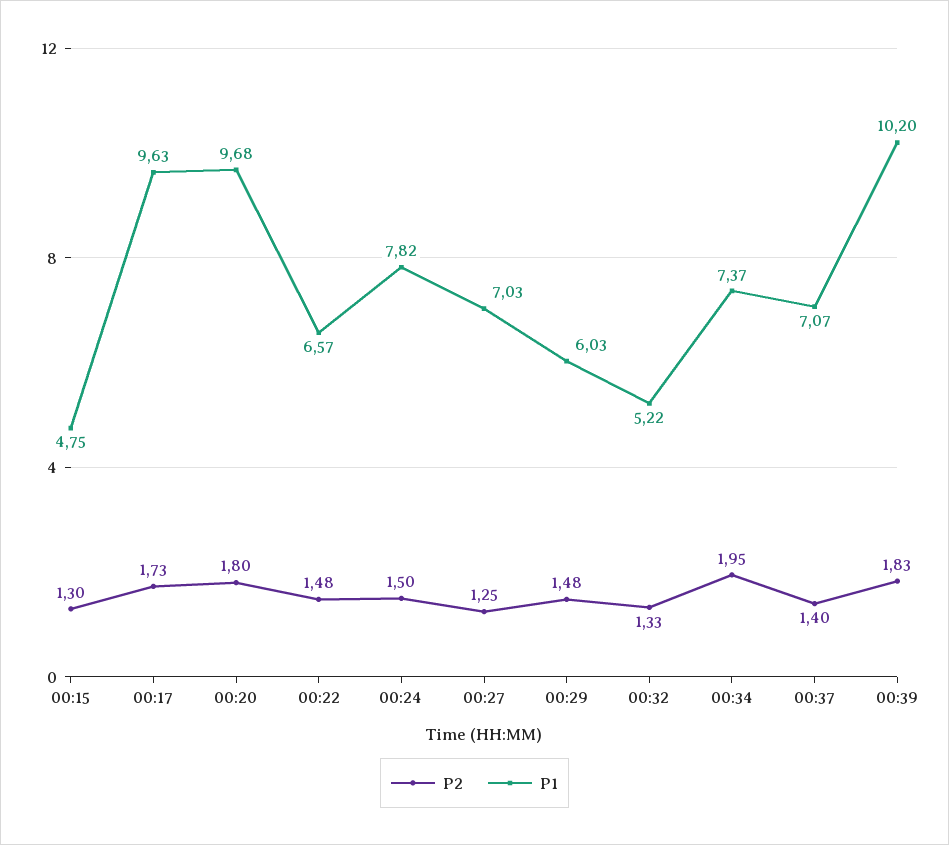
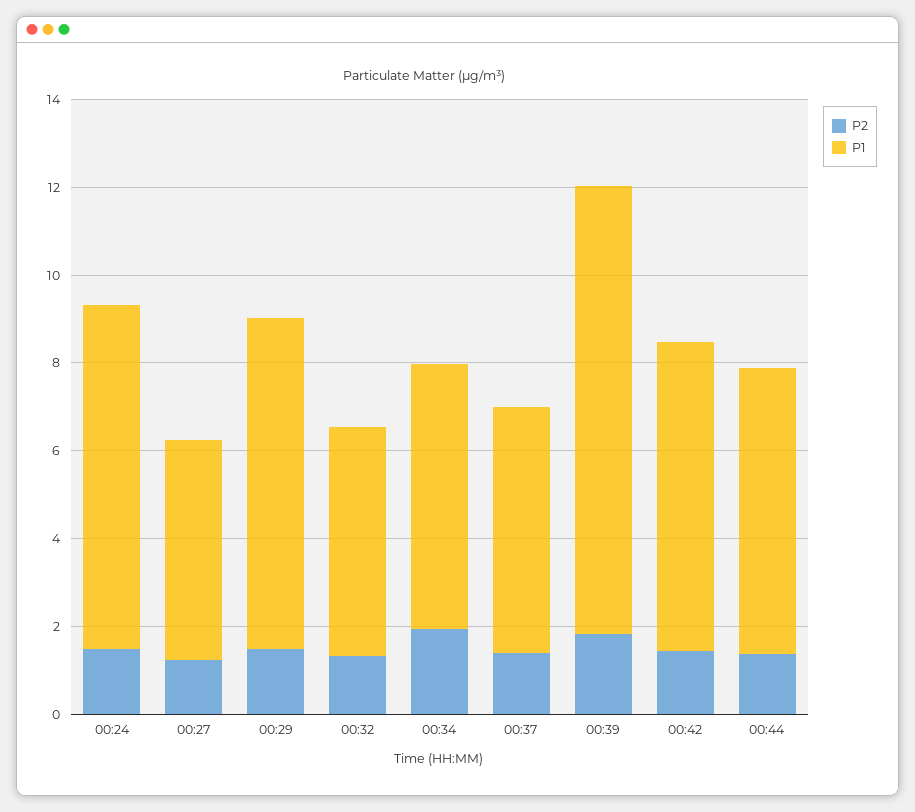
P2, 00:15: 1.3 -> none
P1, 00:15: 4.75 -> none
P2, 00:17: 1.73 -> none
P1, 00:17: 9.63 -> none
P2, 00:20: 1.8 -> none
P1, 00:20: 9.68 -> none
P2, 00:22: 1.48 -> none
P1, 00:22: 6.57 -> none
P1, 00:27: 7.03 -> 5
P1, 00:29: 6.03 -> 7.5
P1, 00:34: 7.37 -> 6
P1, 00:37: 7.07 -> 5.5
P2, 00:42: none -> 1.5
P1, 00:42: none -> 7
P2, 00:44: none -> 1.5
P1, 00:44: none -> 6.5

